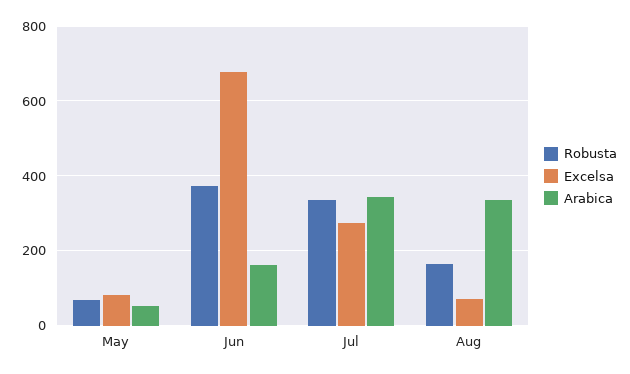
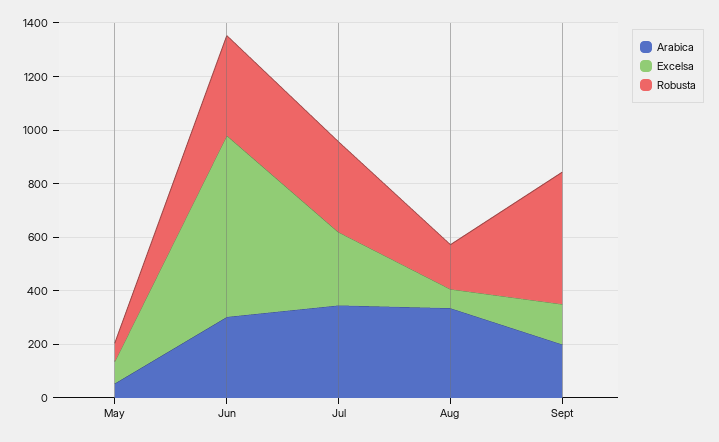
Arabica, Jun: 160 -> 300
Arabica, Sept: none -> 200
Excelsa, Sept: none -> 150
Robusta, Sept: none -> 500

